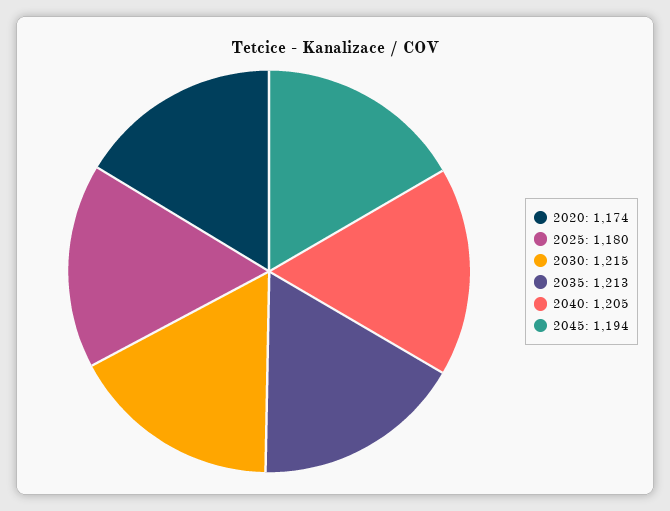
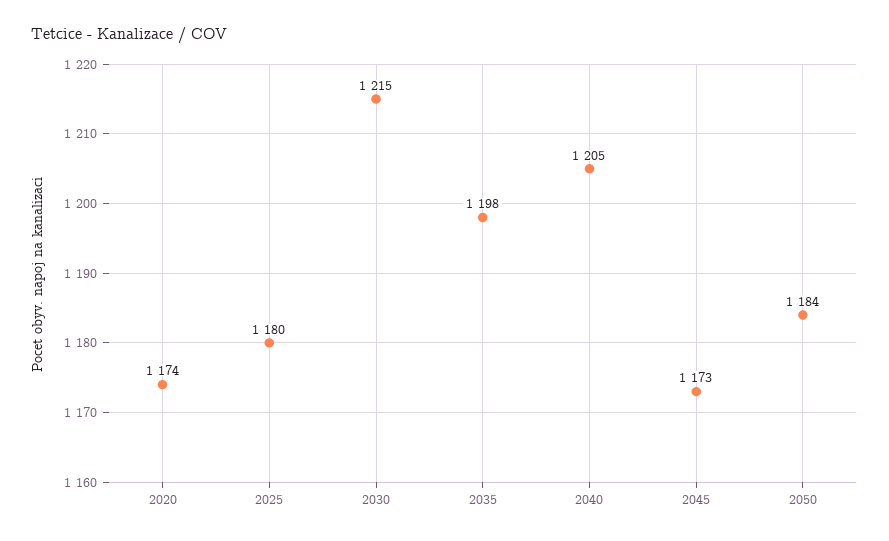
2035: 1213 -> 1198
2045: 1194 -> 1173
2050: none -> 1184

